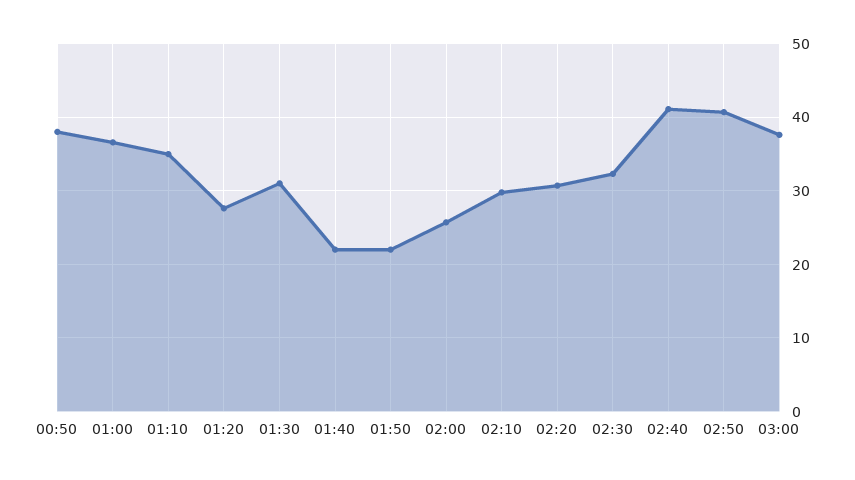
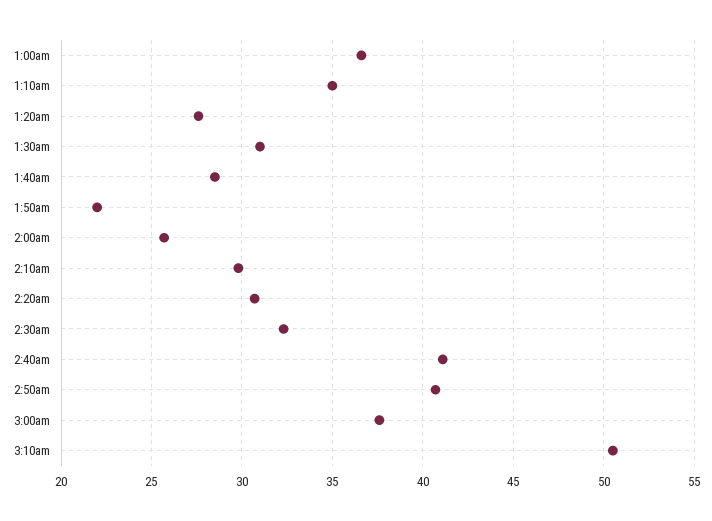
00:50: 38 -> none
01:40: 22 -> 28.5
3:10am: none -> 50.5

